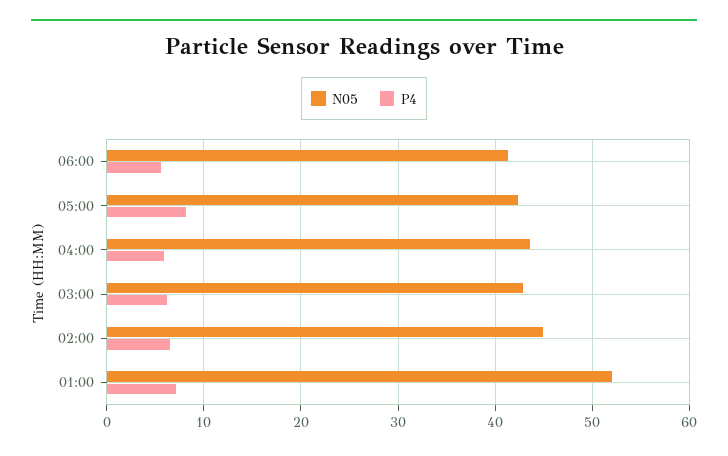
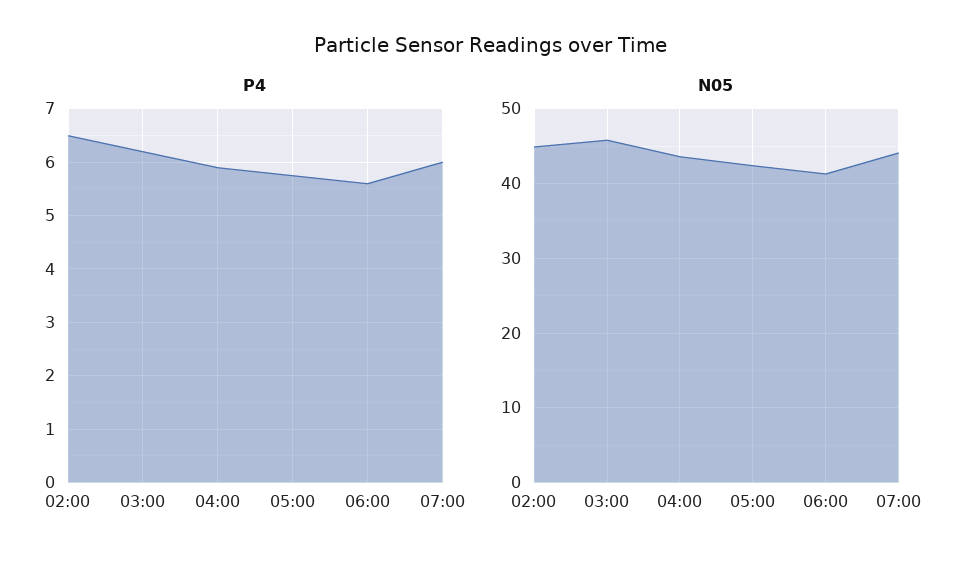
P4, 05:00: 8 -> 5.8
N05, 03:00: 43 -> 46
N05, 01:00: 52 -> none
P4, 01:00: 7 -> none
P4, 07:00: none -> 6
N05, 07:00: none -> 44

